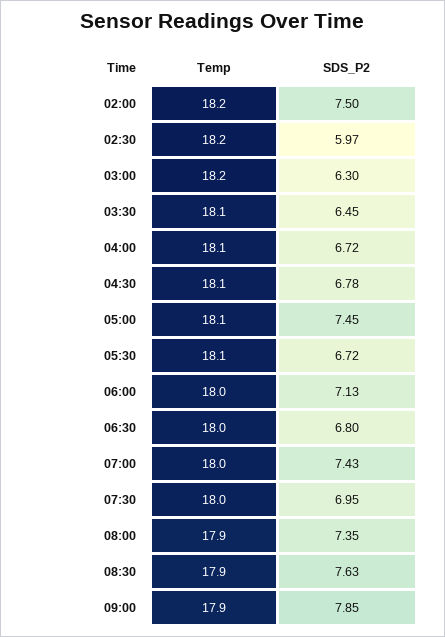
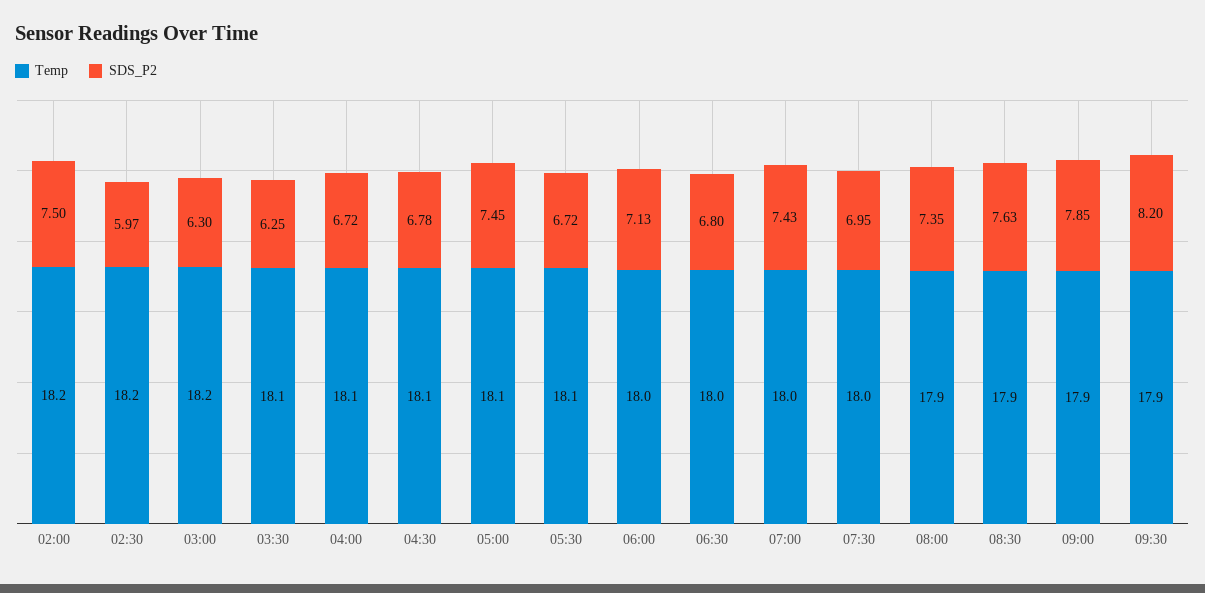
SDS_P2, 03:30: 6.45 -> 6.25
Temp, 09:30: none -> 17.9
SDS_P2, 09:30: none -> 8.2

